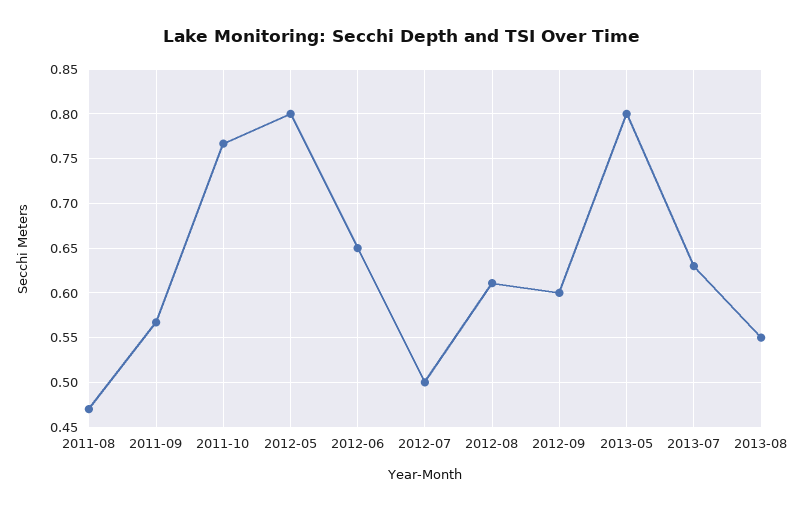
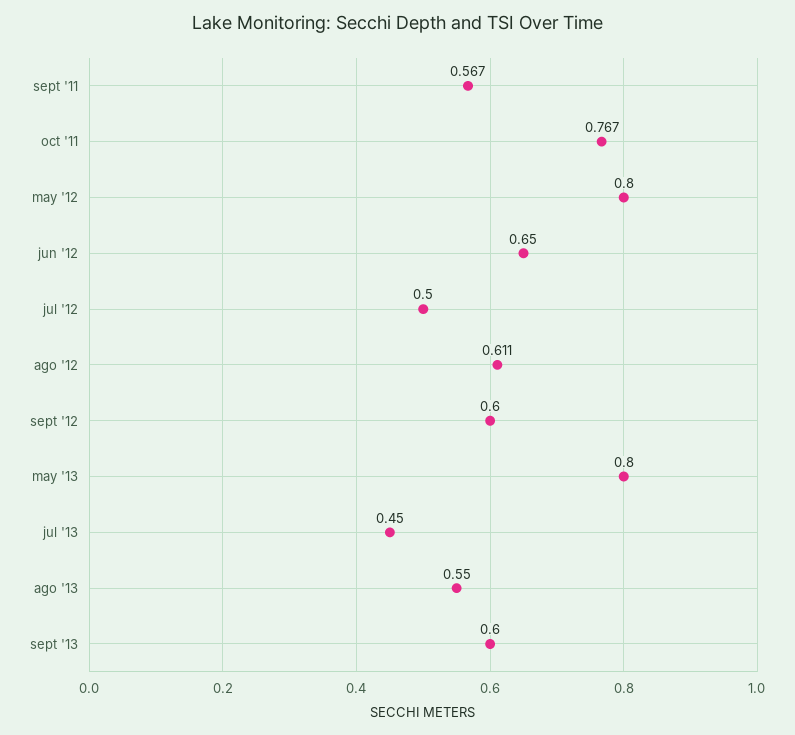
2011-08: 0.47 -> none
2013-07: 0.63 -> 0.45
sept '13: none -> 0.6

